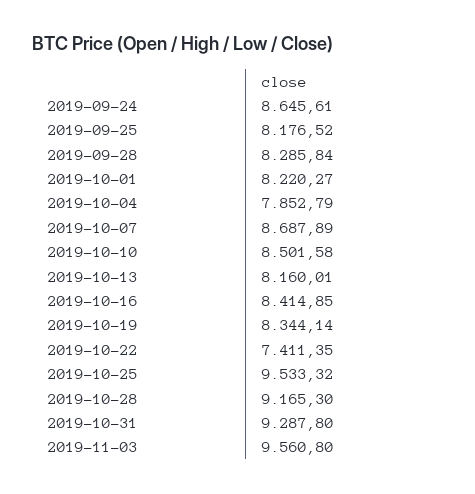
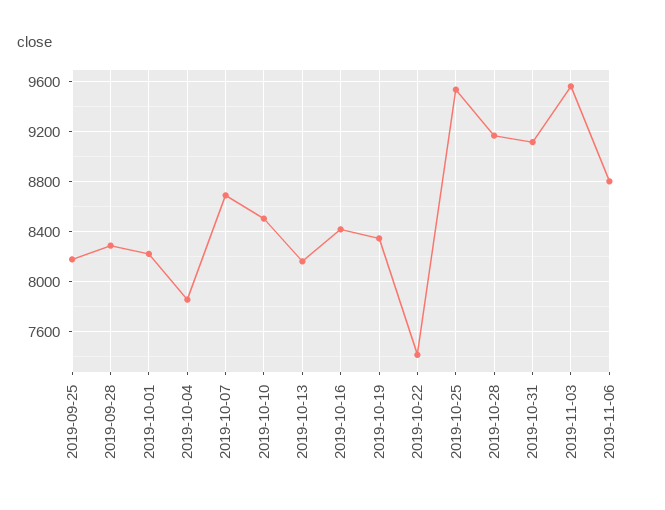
2019-09-24: 8645.61 -> none
2019-10-31: 9287.8 -> 9100
2019-11-06: none -> 8800

